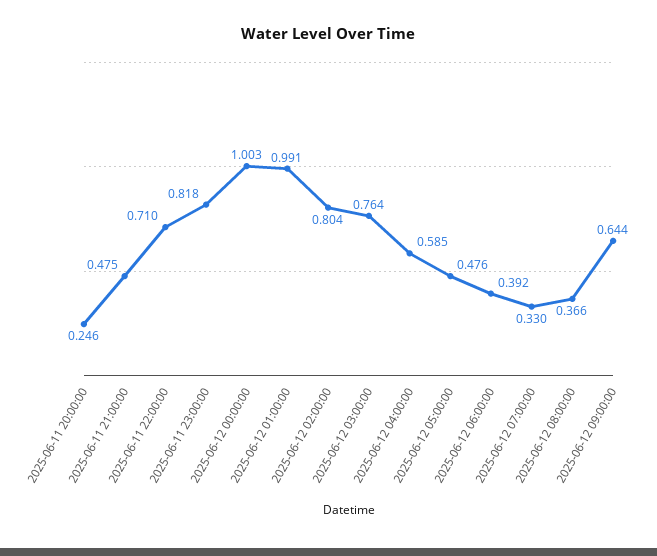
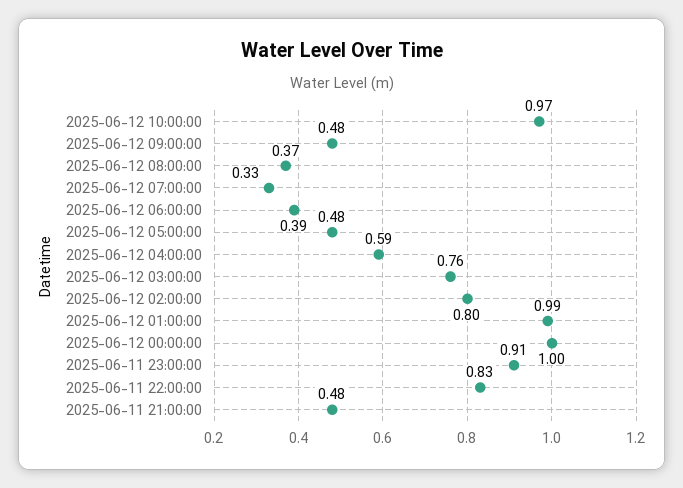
2025-06-11 20:00:00: 0.246 -> none
2025-06-11 22:00:00: 0.71 -> 0.83
2025-06-11 23:00:00: 0.818 -> 0.91
2025-06-12 09:00:00: 0.644 -> 0.48
2025-06-12 10:00:00: none -> 0.97

